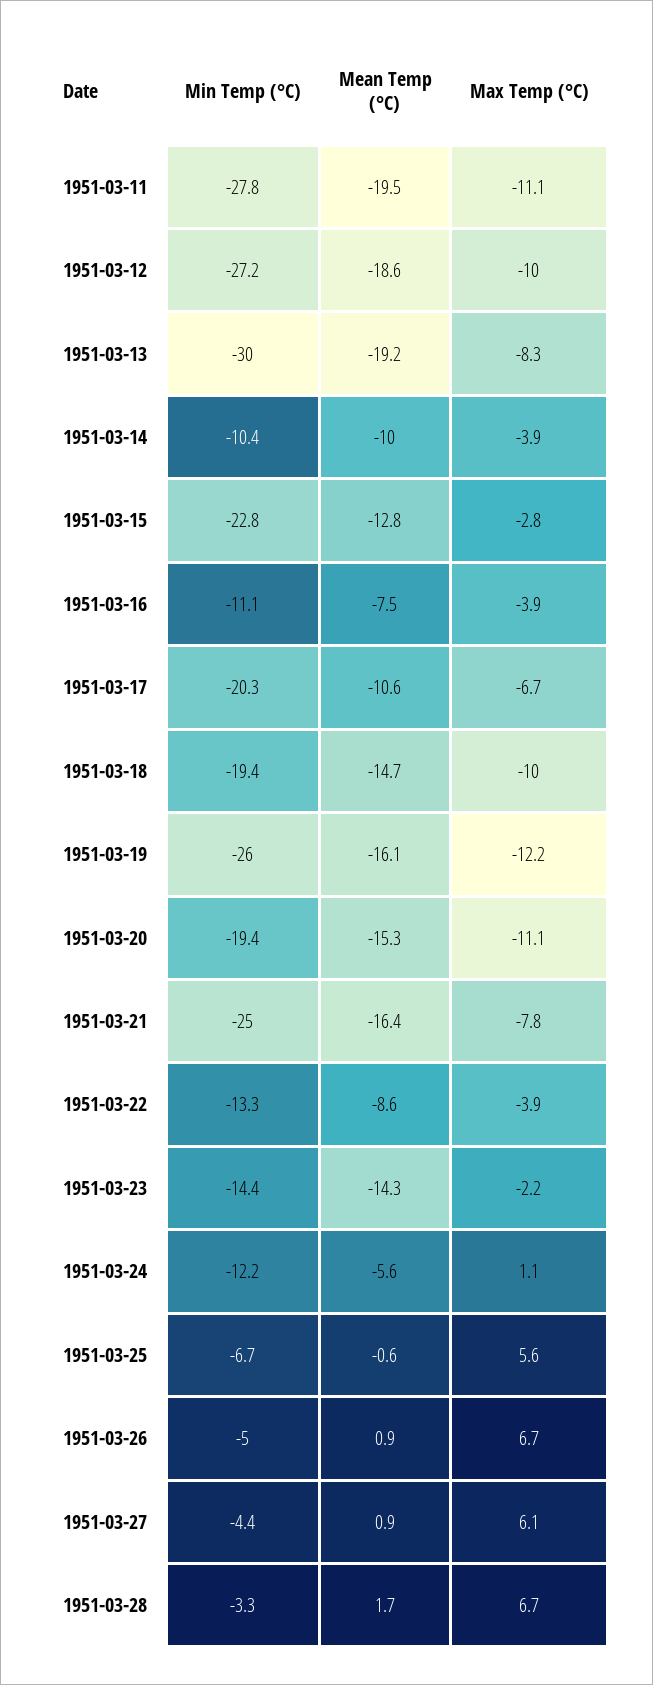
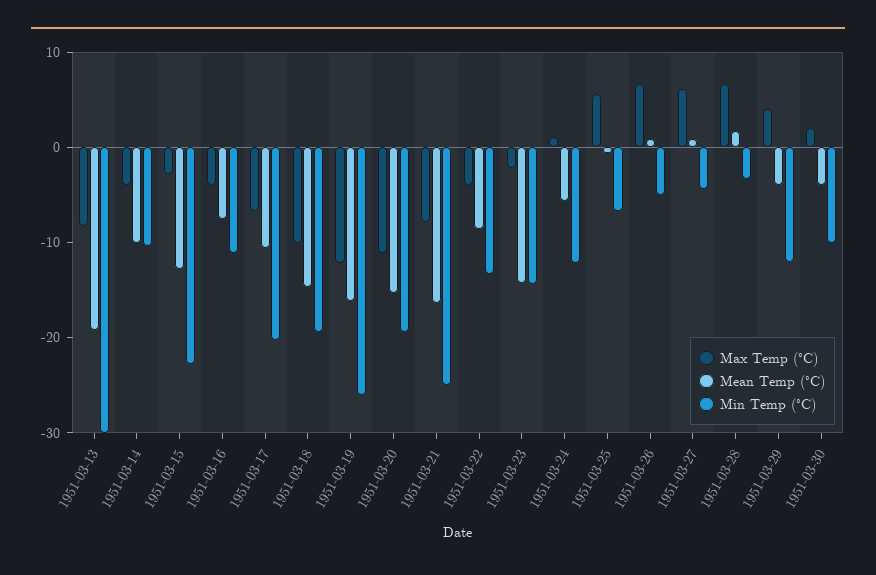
Min Temp (°C), 1951-03-11: -27.8 -> none
Mean Temp (°C), 1951-03-11: -19.5 -> none
Max Temp (°C), 1951-03-11: -11.1 -> none
Min Temp (°C), 1951-03-12: -27.2 -> none
Mean Temp (°C), 1951-03-12: -18.6 -> none
Max Temp (°C), 1951-03-12: -10 -> none
Max Temp (°C), 1951-03-29: none -> 4
Mean Temp (°C), 1951-03-29: none -> -4
Min Temp (°C), 1951-03-29: none -> -12
Max Temp (°C), 1951-03-30: none -> 2
Mean Temp (°C), 1951-03-30: none -> -4
Min Temp (°C), 1951-03-30: none -> -10

